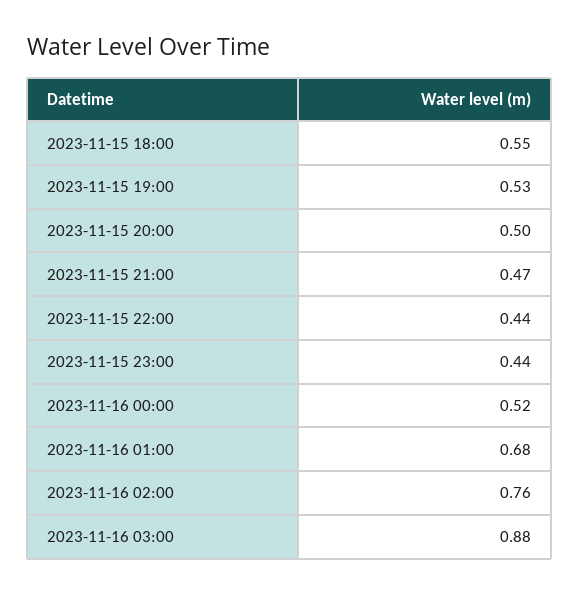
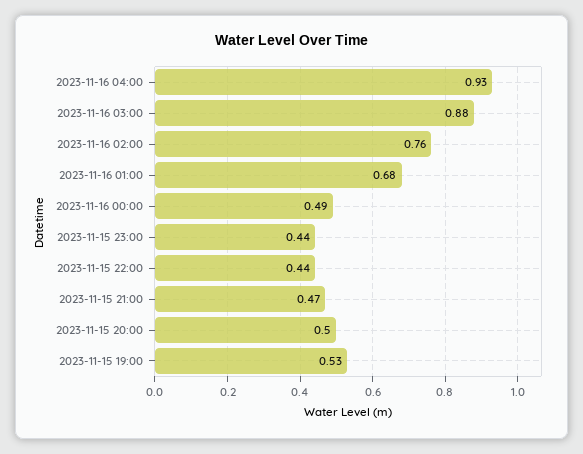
2023-11-15 18:00: 0.55 -> none
2023-11-16 00:00: 0.52 -> 0.49
2023-11-16 04:00: none -> 0.93

